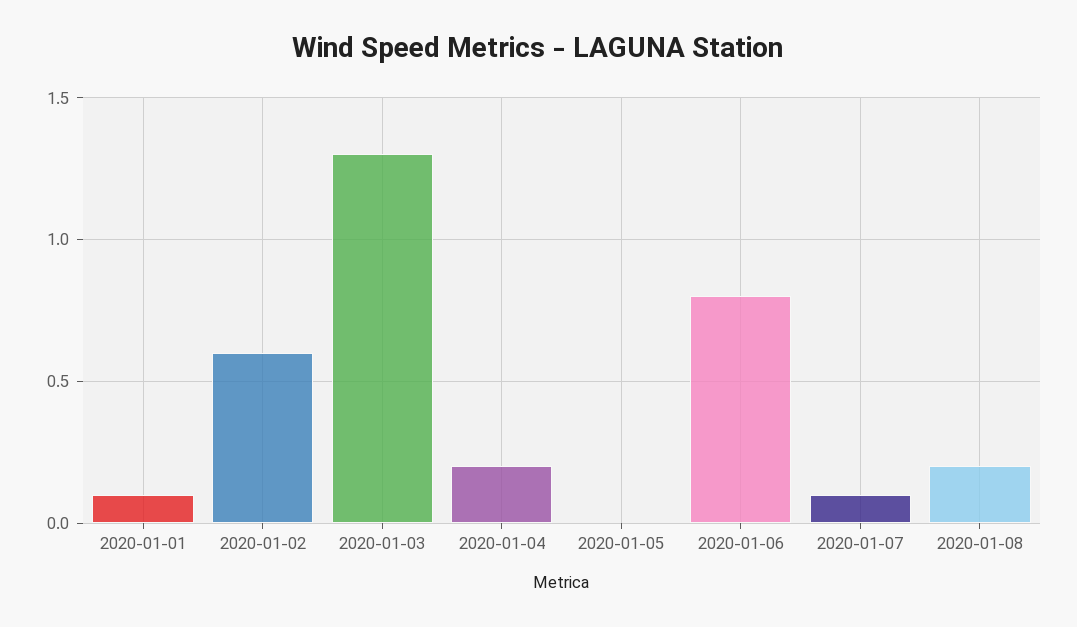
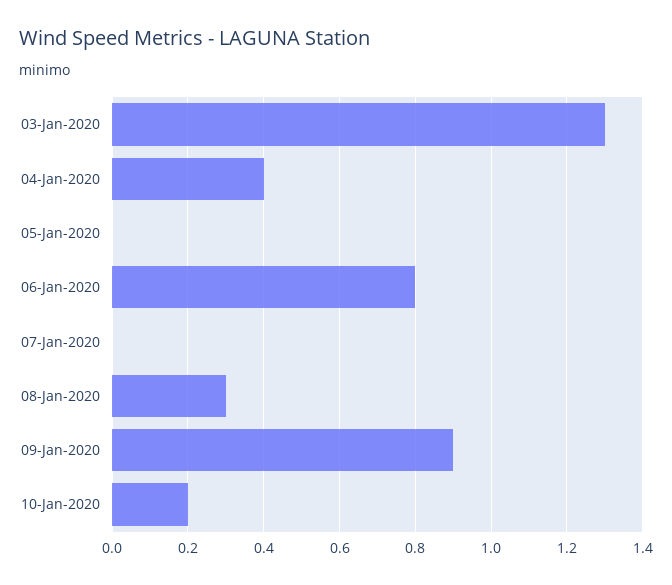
2020-01-01: 0.1 -> none
2020-01-02: 0.6 -> none
2020-01-04: 0.2 -> 0.4
2020-01-07: 0.1 -> 0
2020-01-08: 0.2 -> 0.3
09-Jan-2020: none -> 0.9
10-Jan-2020: none -> 0.2

